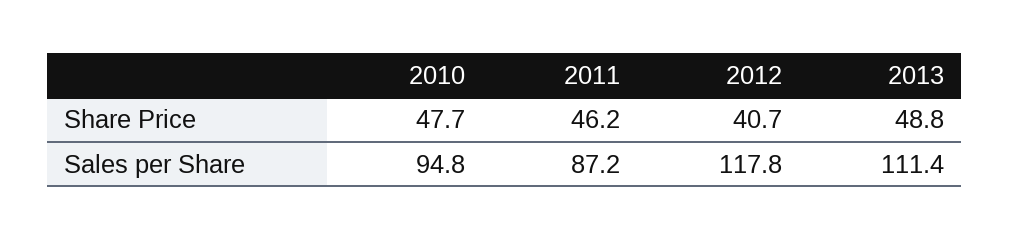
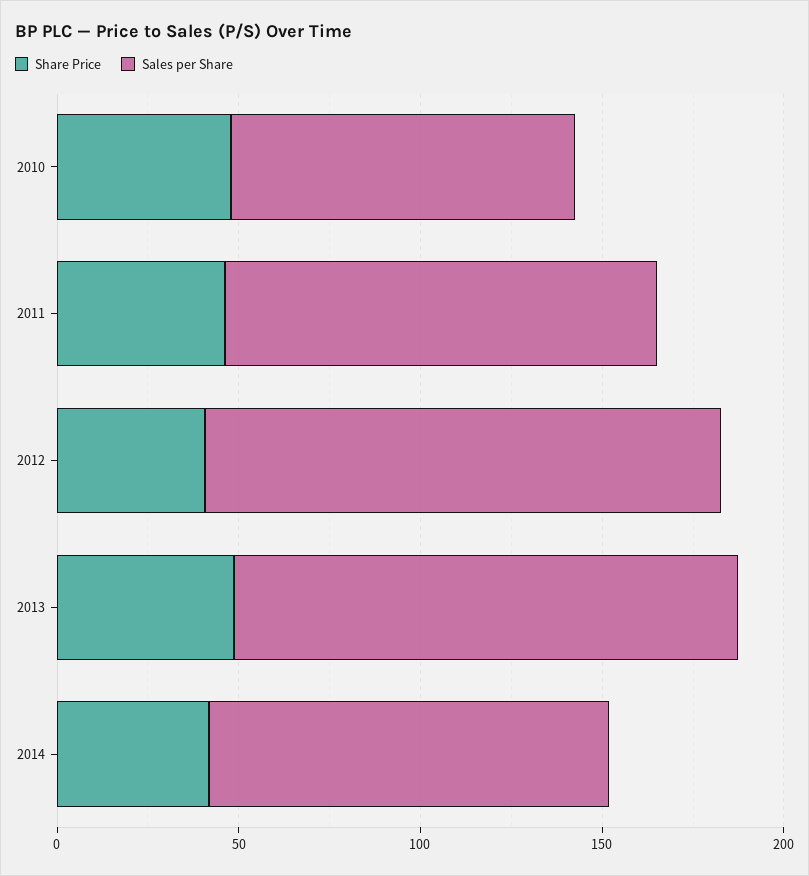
Sales per Share, 2011: 87.2 -> 120
Sales per Share, 2012: 117.8 -> 140
Sales per Share, 2013: 111.4 -> 140
Share Price, 2014: none -> 40
Sales per Share, 2014: none -> 110

